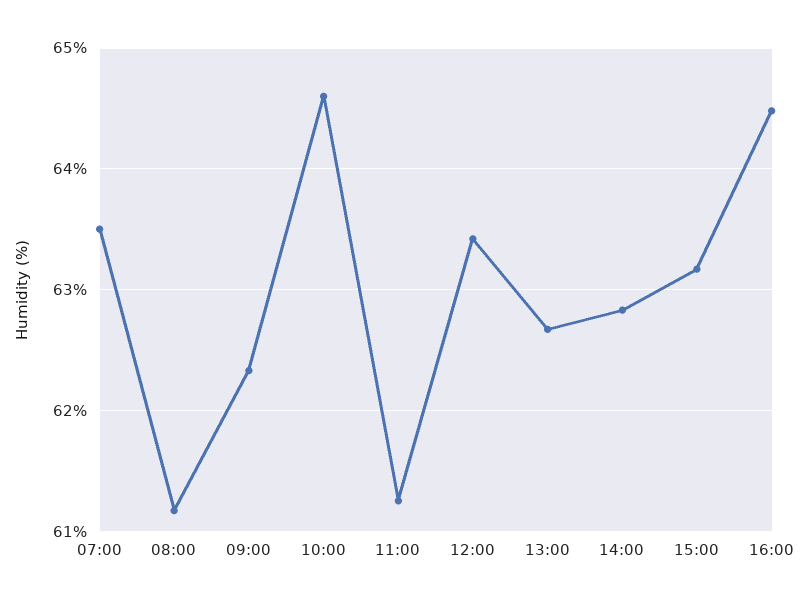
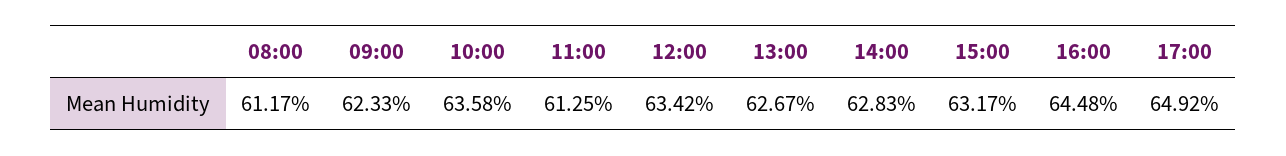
07:00: 63.5 -> none
10:00: 64.6 -> 63.58
17:00: none -> 64.92

